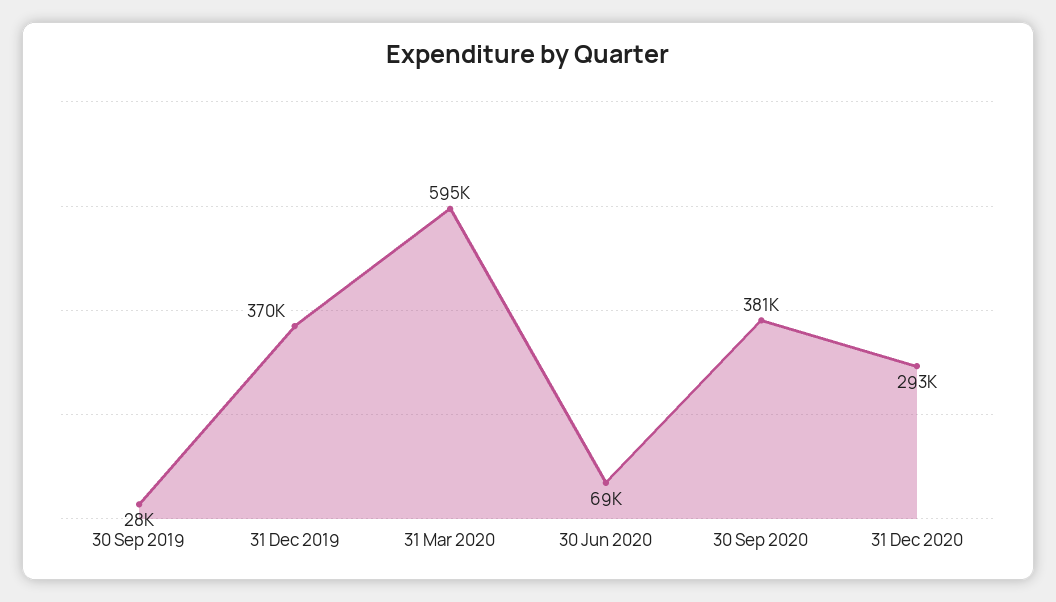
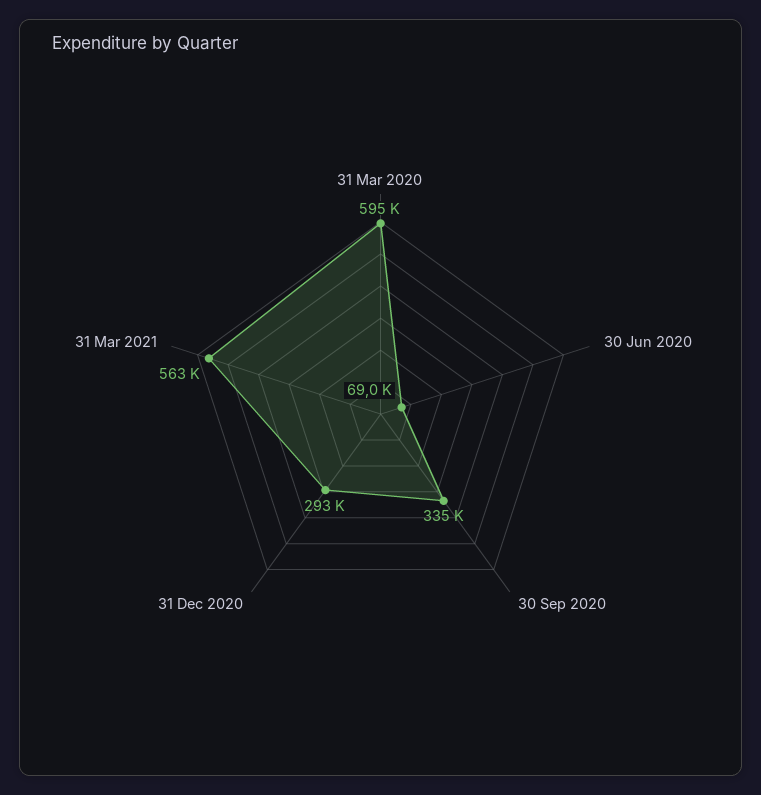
30 Sep 2019: 28000 -> none
31 Dec 2019: 370000 -> none
30 Sep 2020: 381000 -> 335000
31 Mar 2021: none -> 563000

